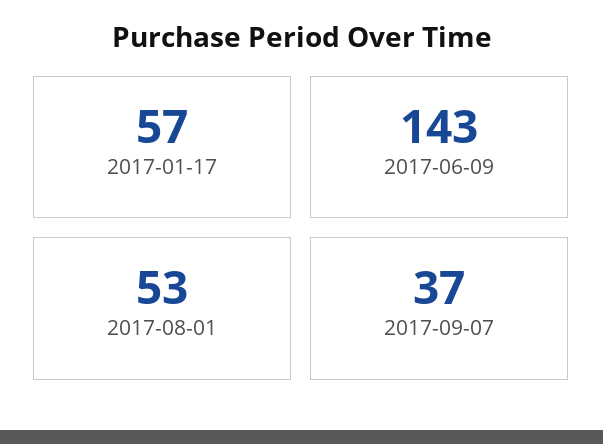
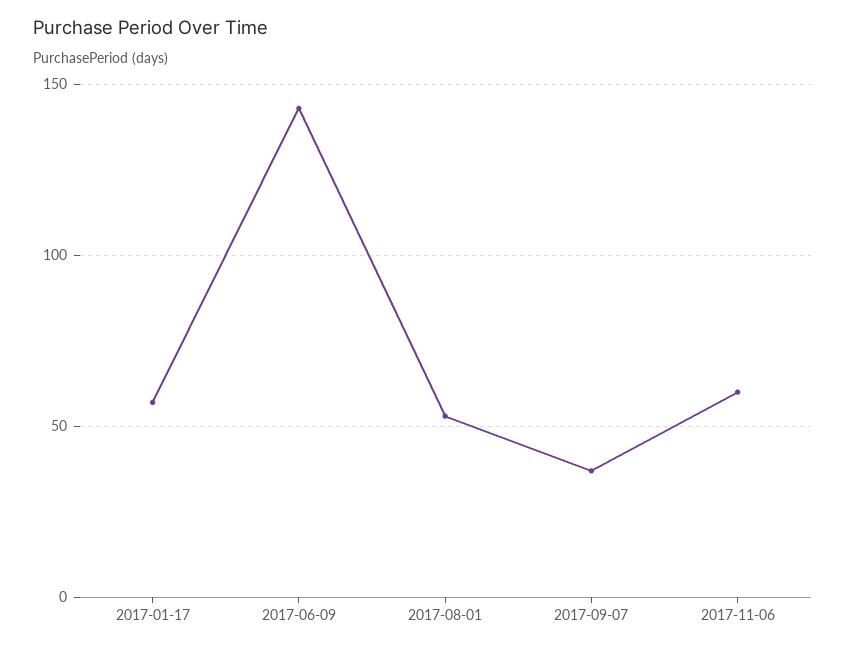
2017-11-06: none -> 60

